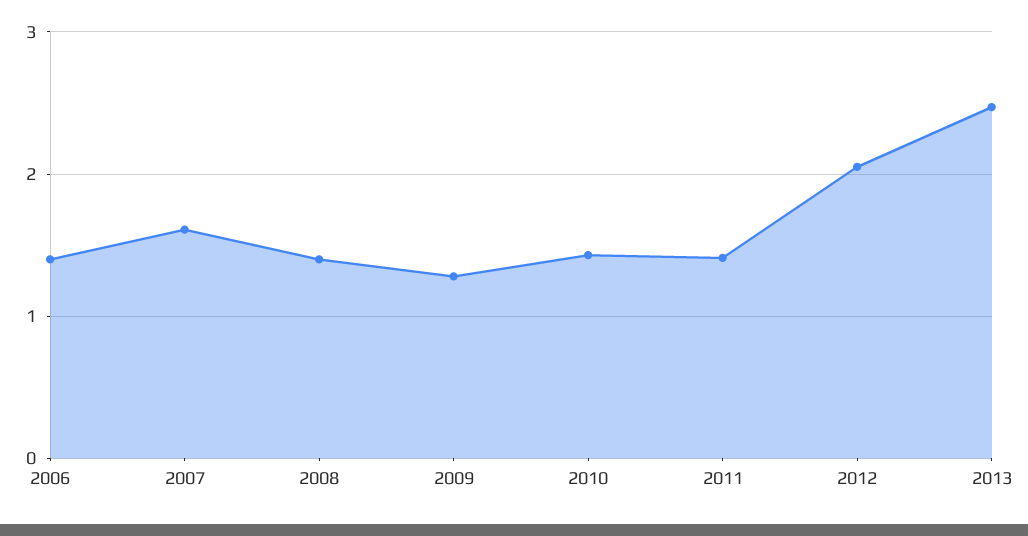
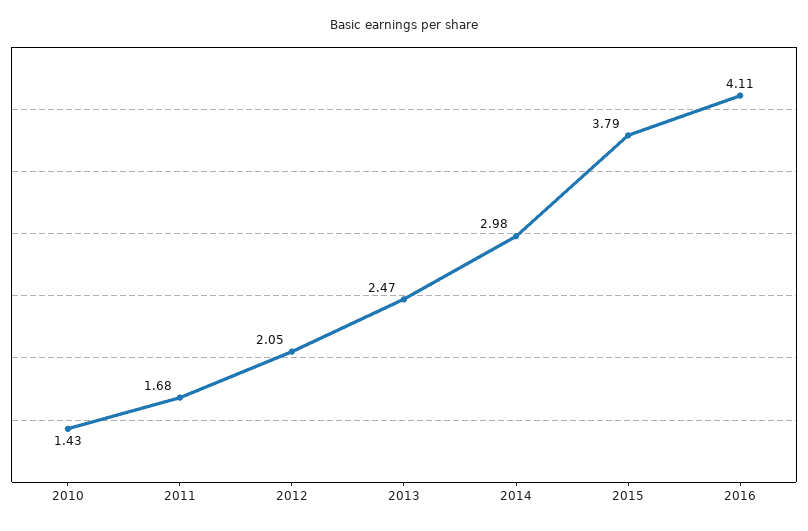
2006: 1.4 -> none
2007: 1.6 -> none
2008: 1.4 -> none
2009: 1.3 -> none
2011: 1.4 -> 1.68
2014: none -> 2.98
2015: none -> 3.79
2016: none -> 4.11

